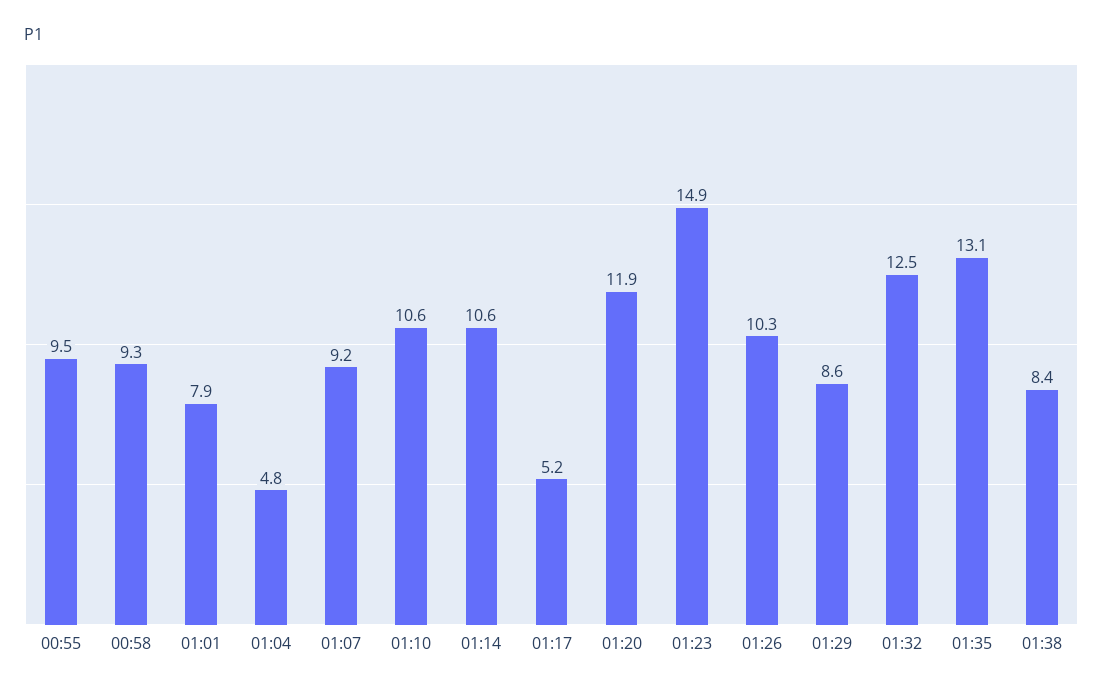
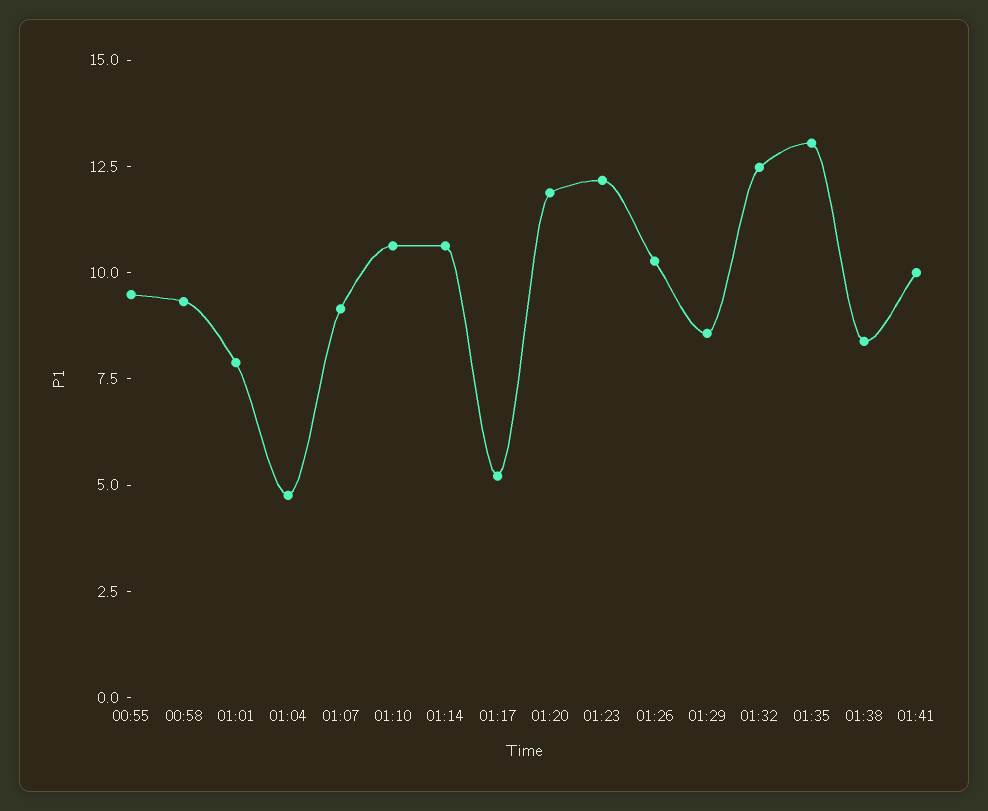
01:23: 14.9 -> 12
01:41: none -> 10

